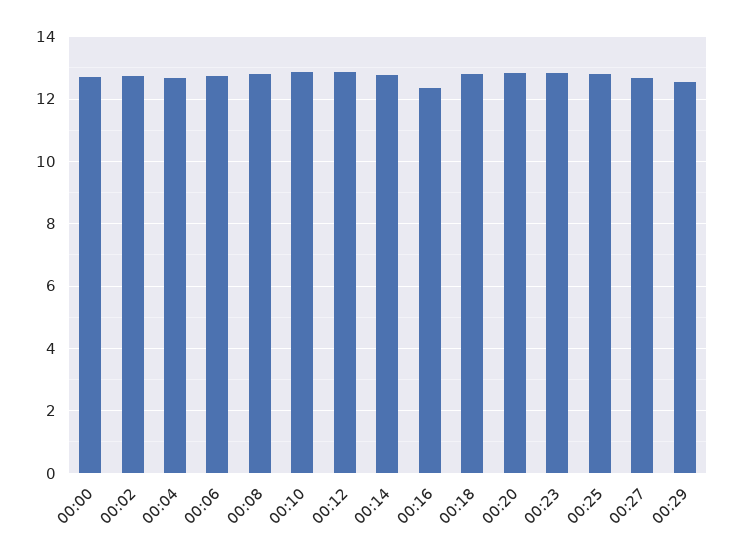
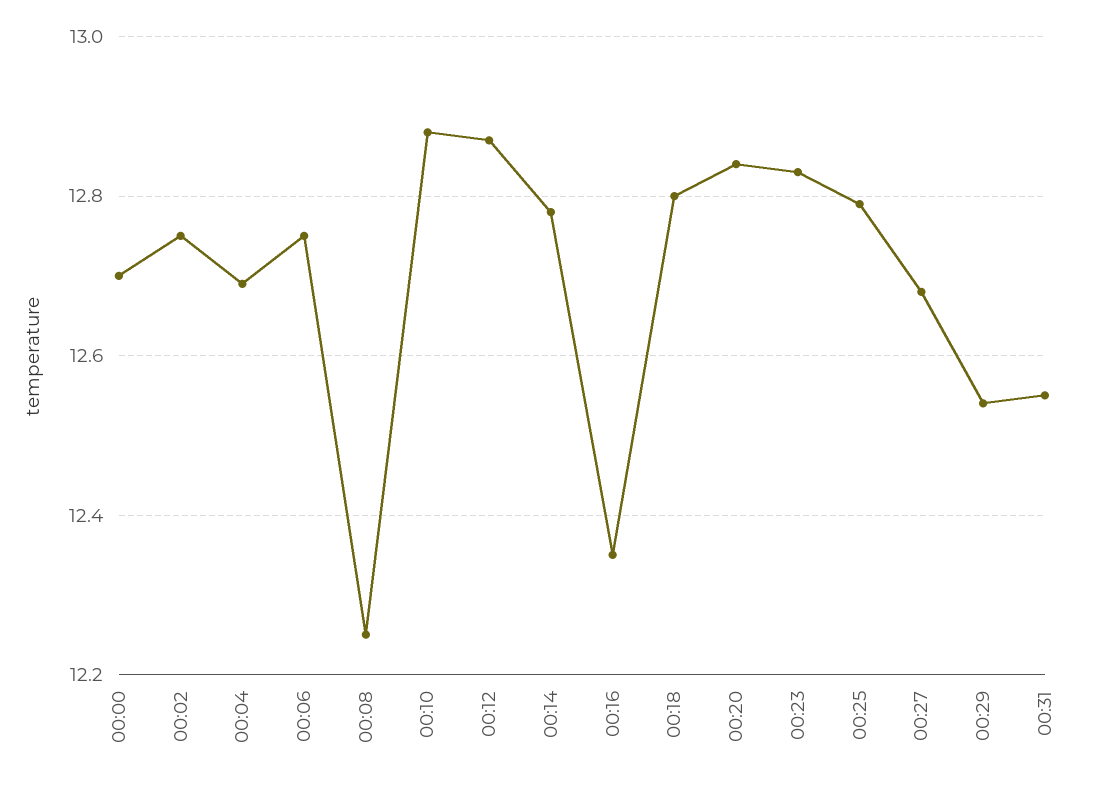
00:08: 12.8 -> 12.25
00:31: none -> 12.55

